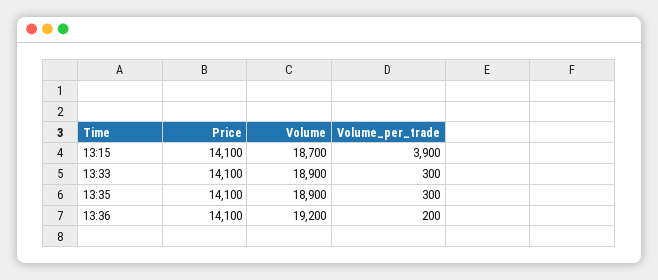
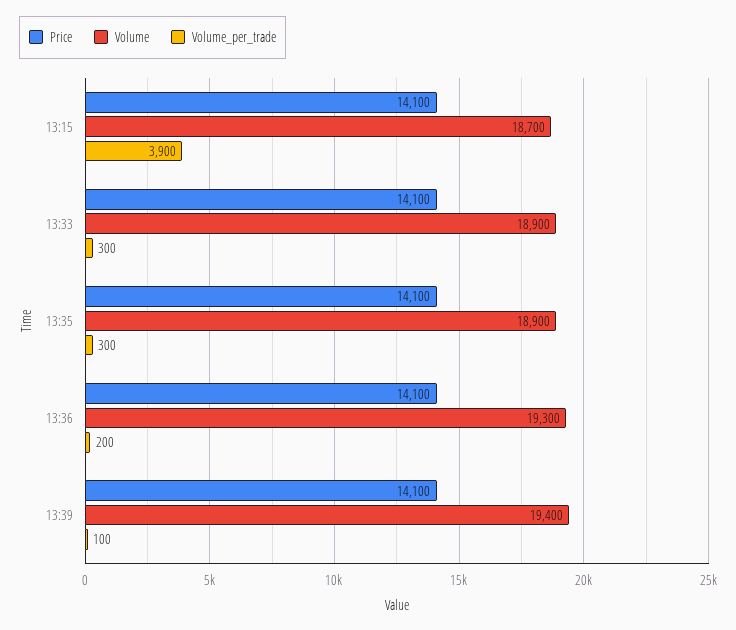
Volume, 13:36: 19200 -> 19300
Price, 13:39: none -> 14100
Volume, 13:39: none -> 19400
Volume_per_trade, 13:39: none -> 100

